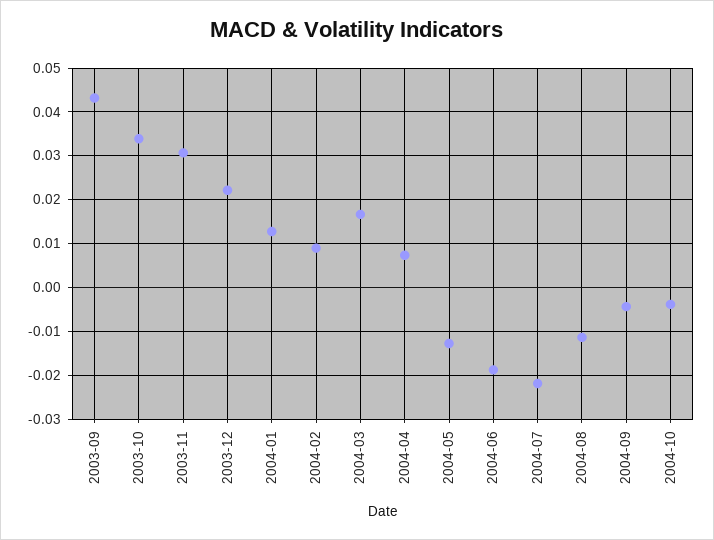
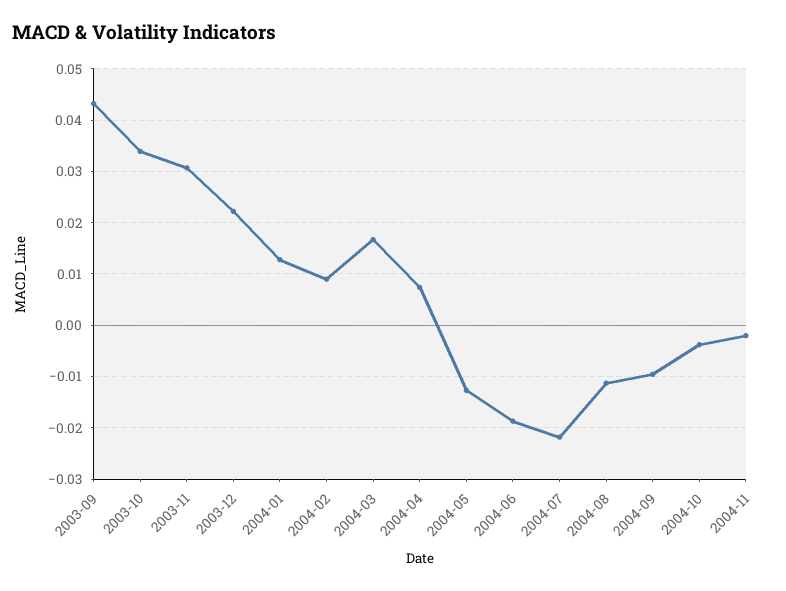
2004-09: -0.004 -> -0.01
2004-11: none -> -0.002

